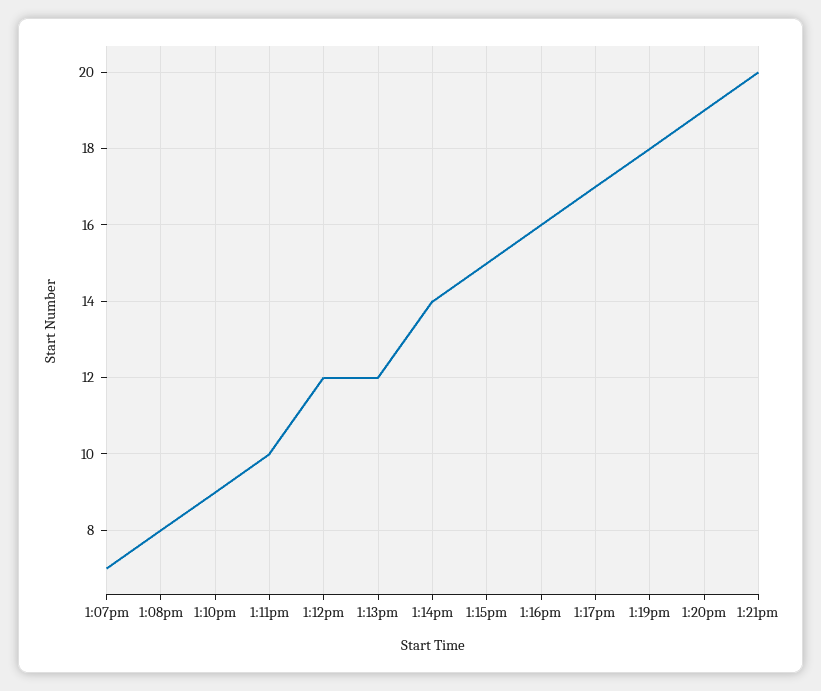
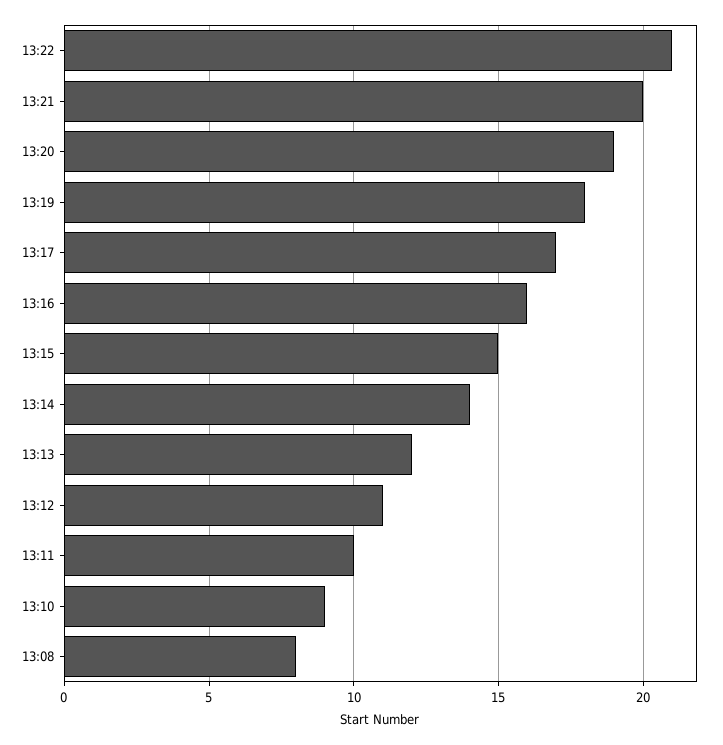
1:07pm: 7 -> none
1:12pm: 12 -> 11
13:22: none -> 21

